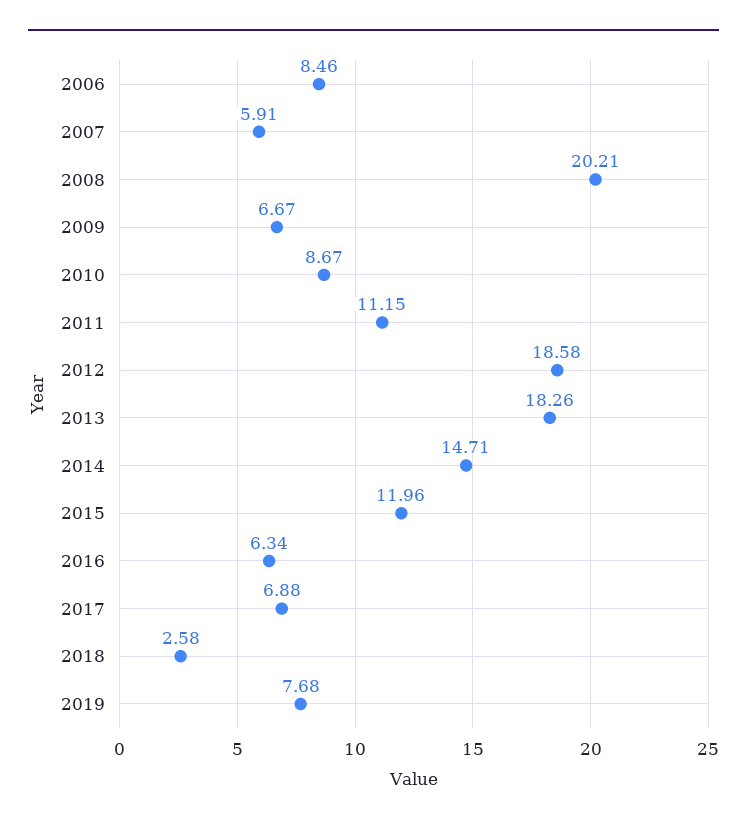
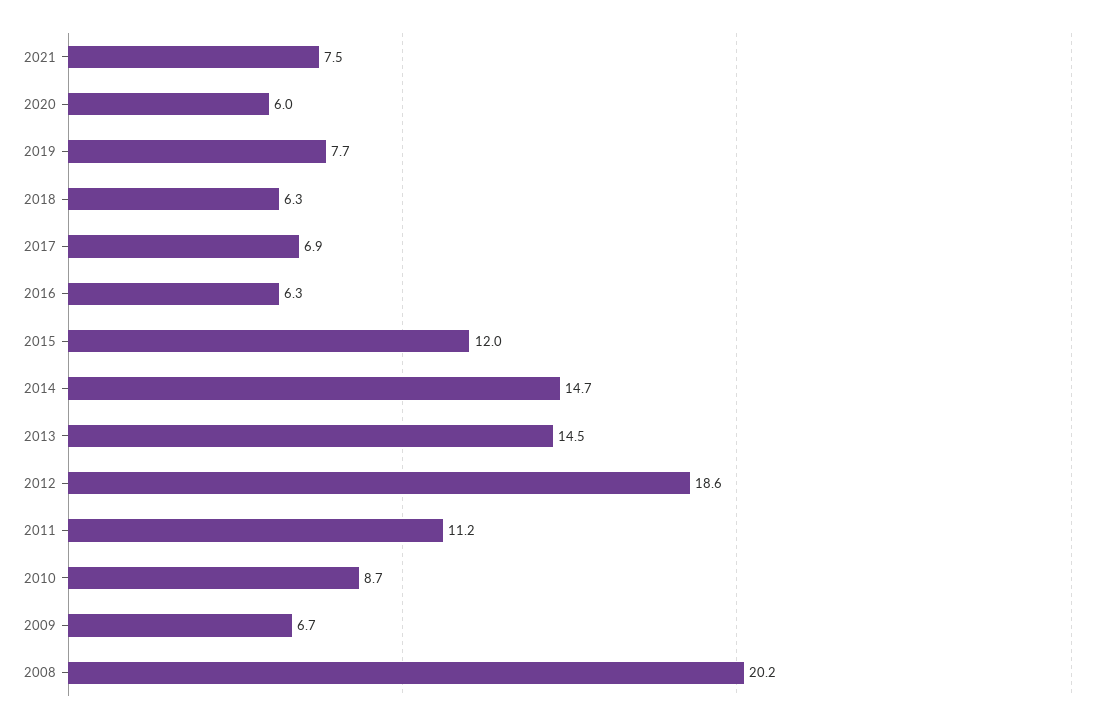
2006: 8.46 -> none
2007: 5.91 -> none
2013: 18.26 -> 14.5
2018: 2.58 -> 6.3
2021: none -> 7.5
2020: none -> 6

